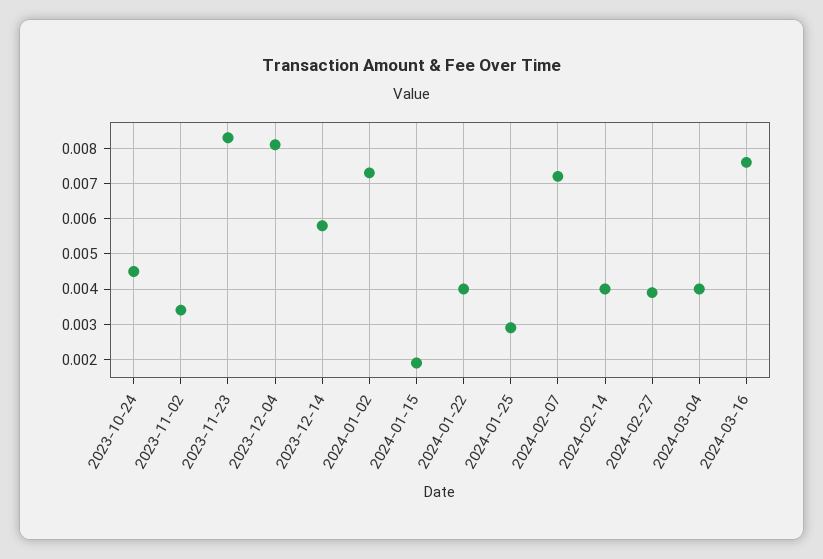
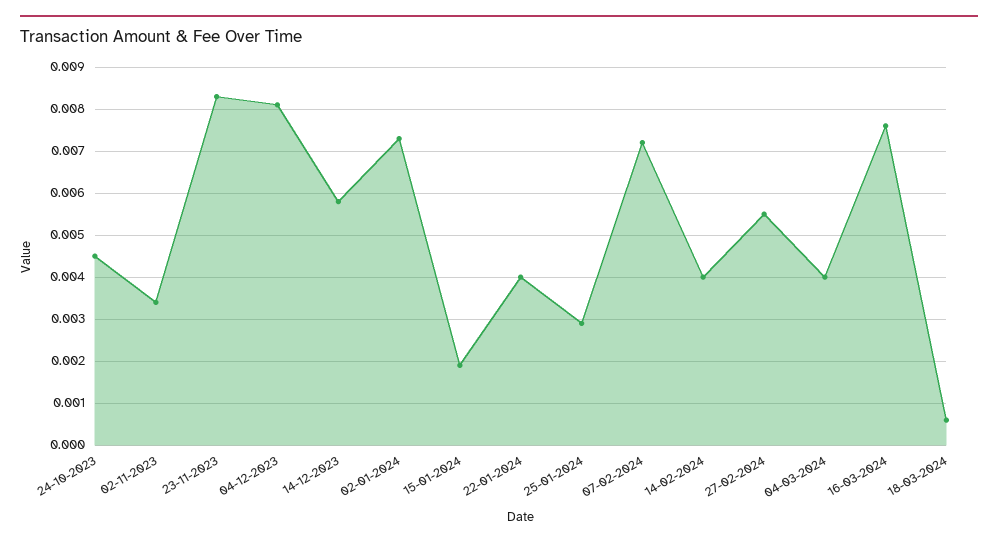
2024-02-27: 0.004 -> 0.0055
18-03-2024: none -> 0.0005

